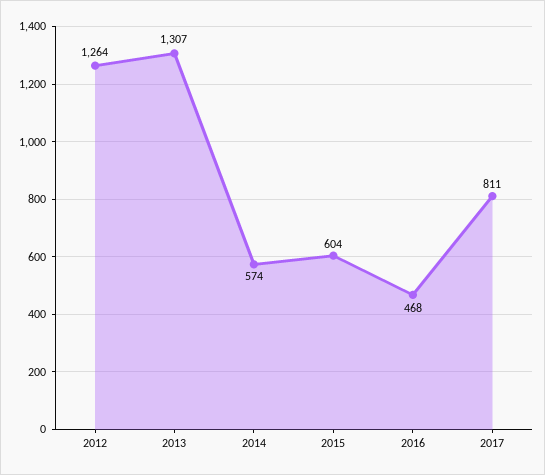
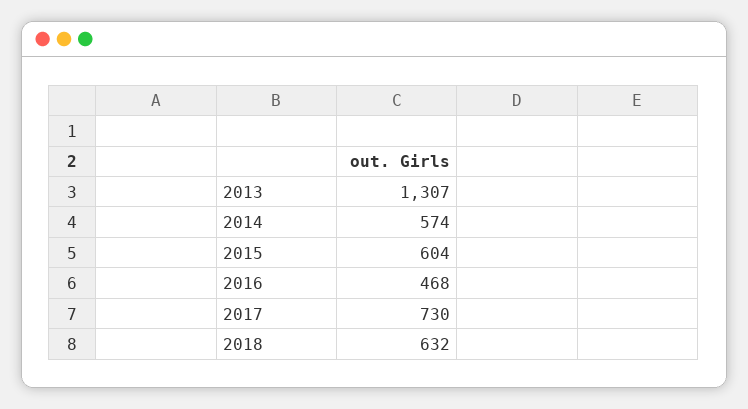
2012: 1264 -> none
2017: 811 -> 730
2018: none -> 632

